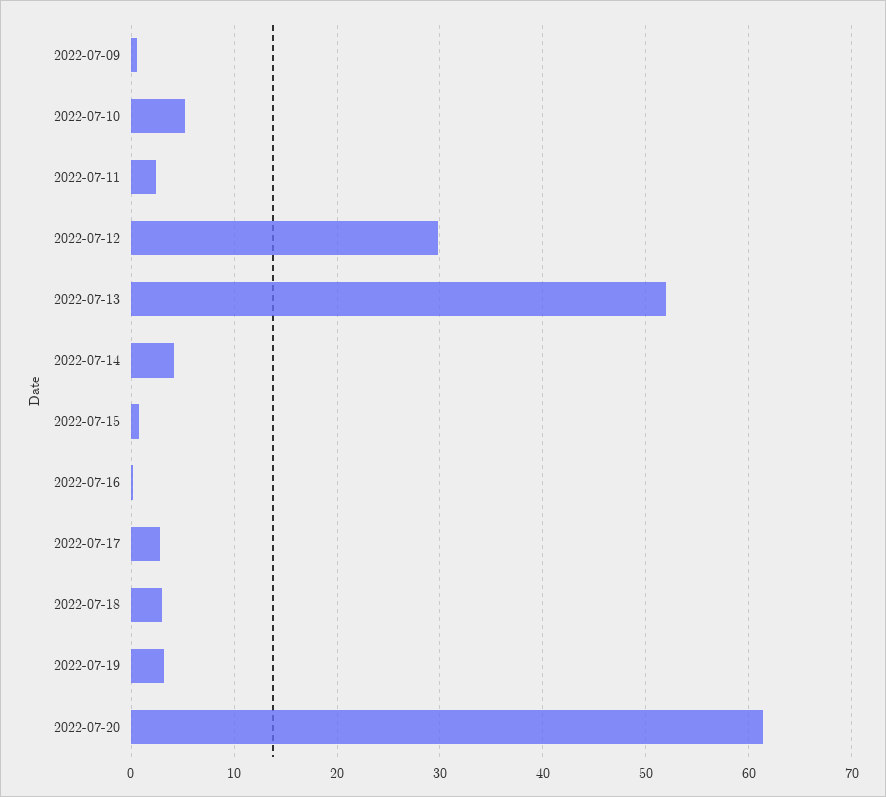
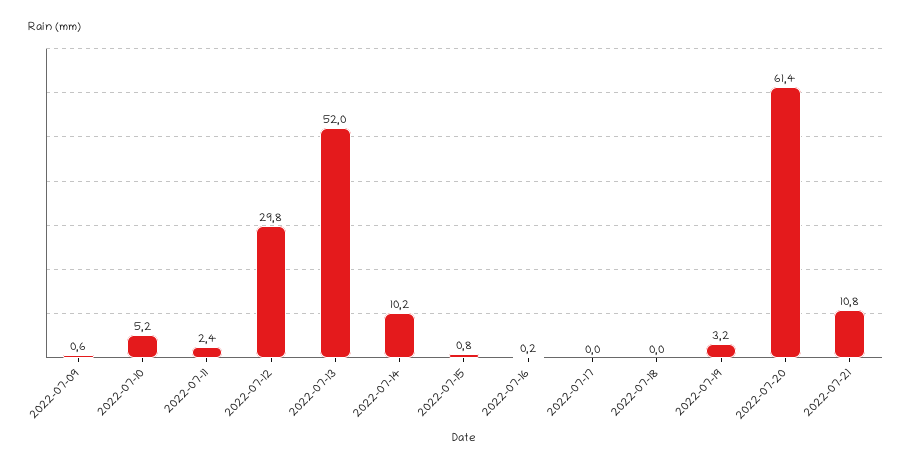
2022-07-14: 4 -> 10.2
2022-07-17: 3 -> 0
2022-07-18: 3 -> 0
2022-07-21: none -> 10.8

